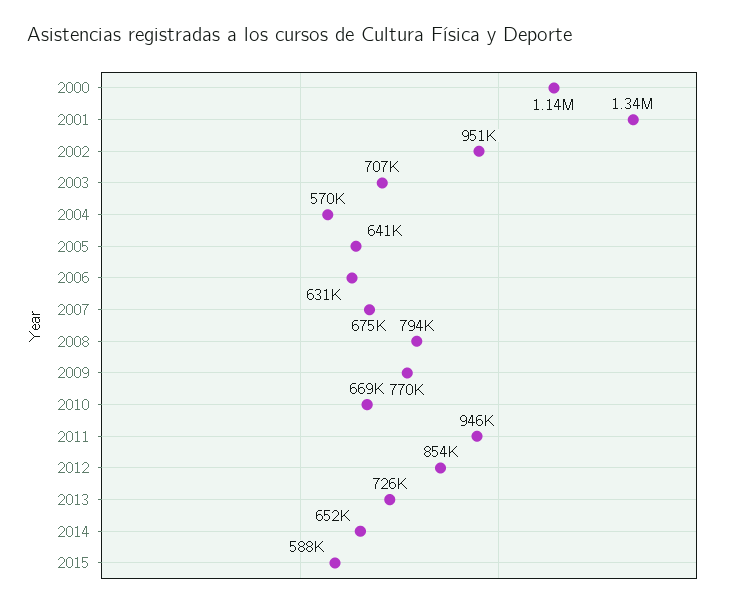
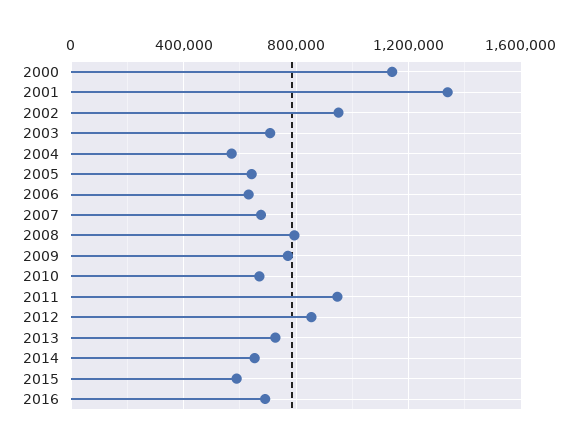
2016: none -> 700000

